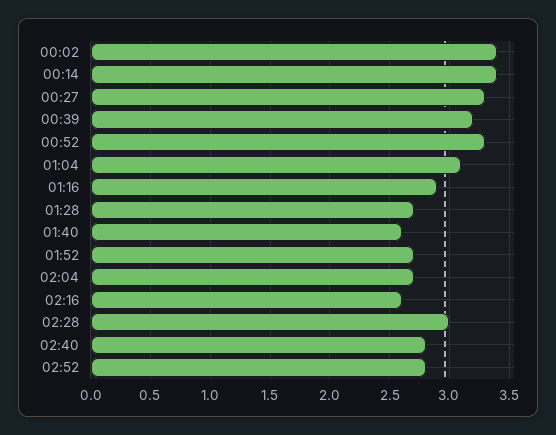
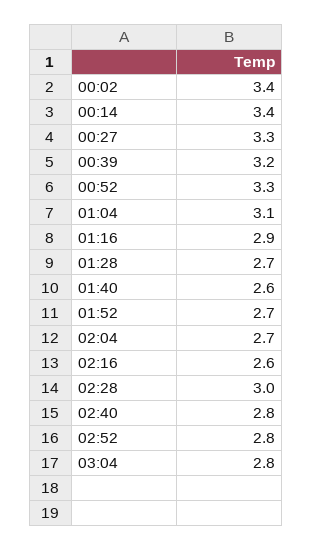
03:04: none -> 2.8

